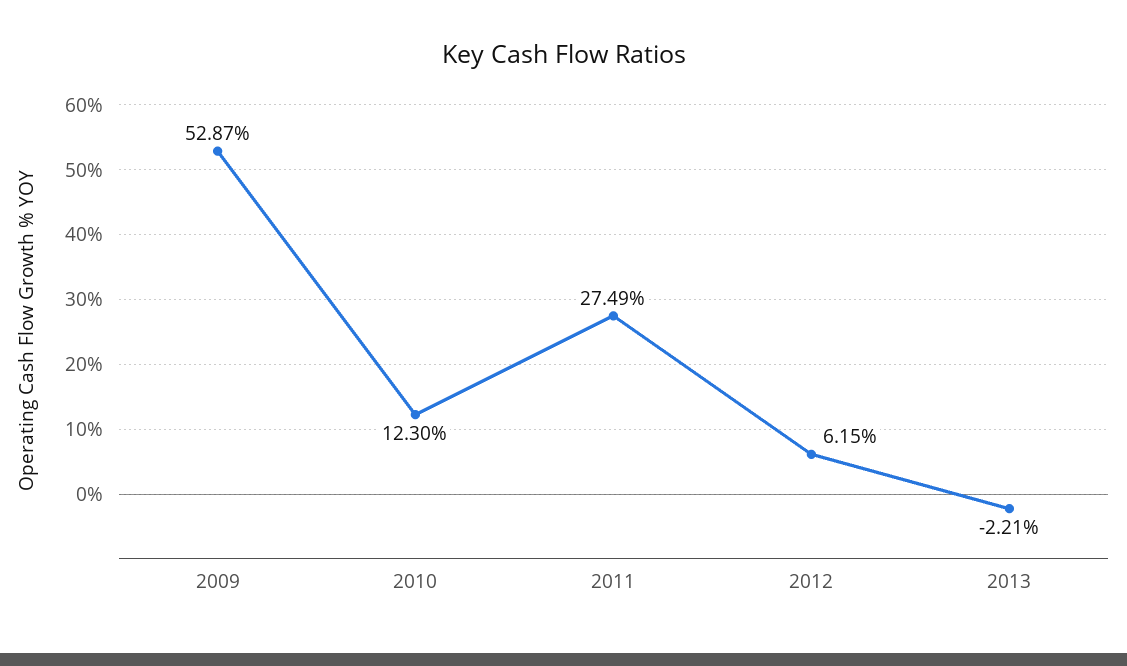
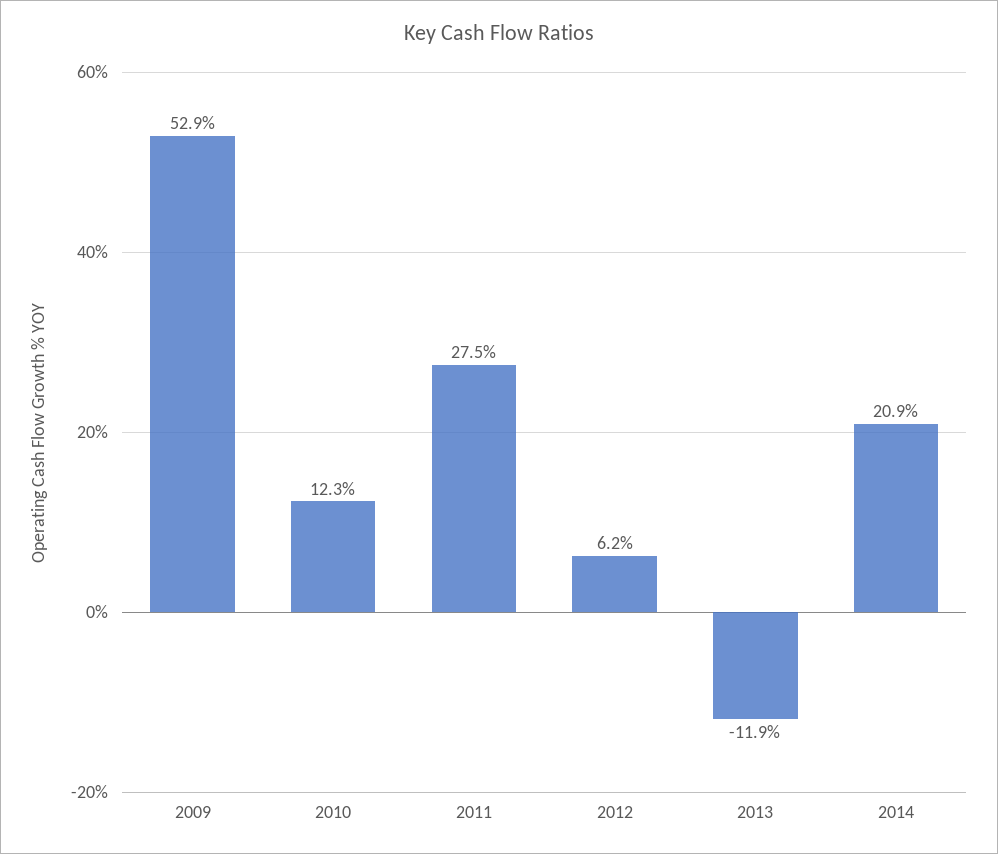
2013: -2.21 -> -11.9
2014: none -> 20.9

